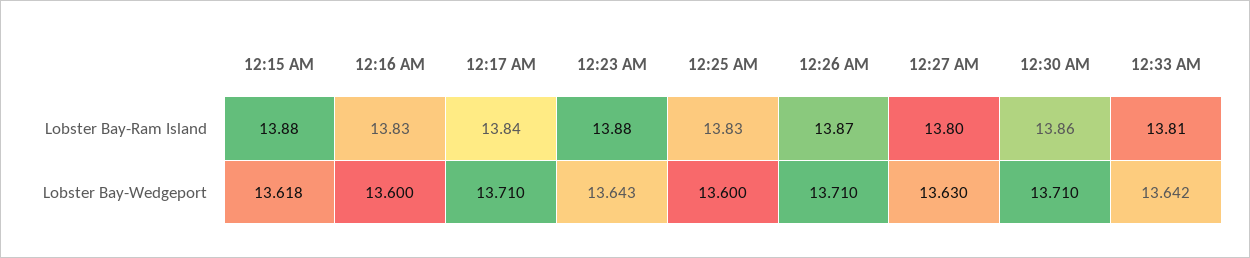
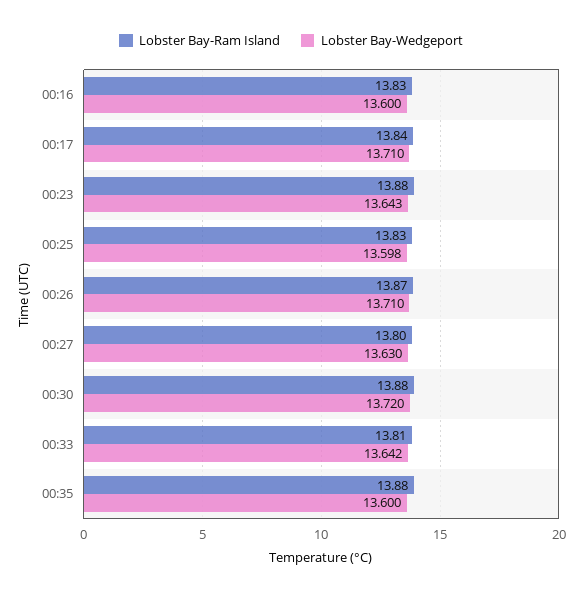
Lobster Bay-Ram Island, 12:15 AM: 13.88 -> none
Lobster Bay-Ram Island, 12:30 AM: 13.86 -> 13.88
Lobster Bay-Wedgeport, 12:15 AM: 13.618 -> none
Lobster Bay-Wedgeport, 12:25 AM: 13.6 -> 13.598
Lobster Bay-Wedgeport, 12:30 AM: 13.71 -> 13.72
Lobster Bay-Ram Island, 00:35: none -> 13.88
Lobster Bay-Wedgeport, 00:35: none -> 13.6

